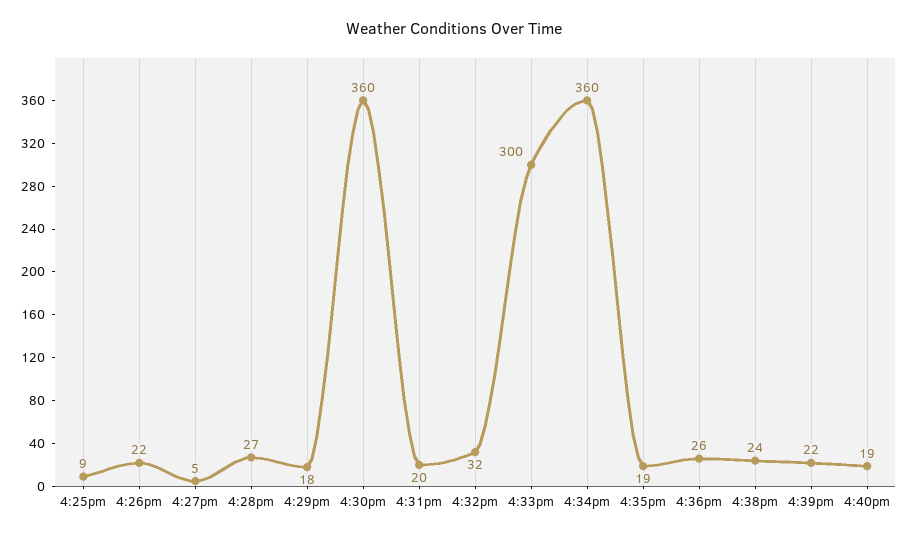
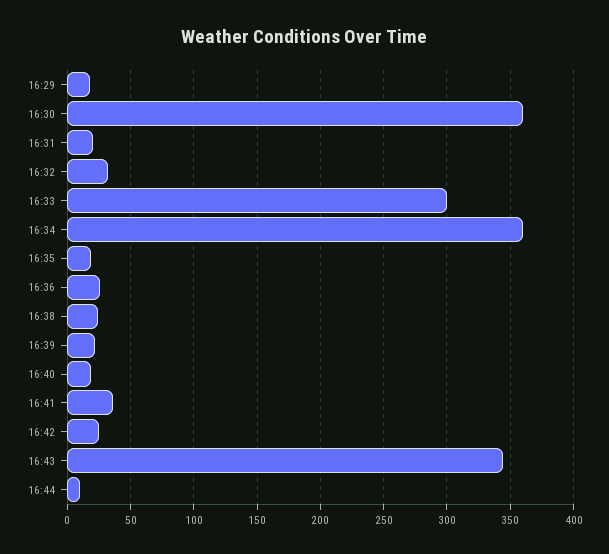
4:25pm: 9 -> none
4:26pm: 22 -> none
4:27pm: 5 -> none
4:28pm: 27 -> none
16:41: none -> 35
16:42: none -> 25
16:43: none -> 345
16:44: none -> 10

